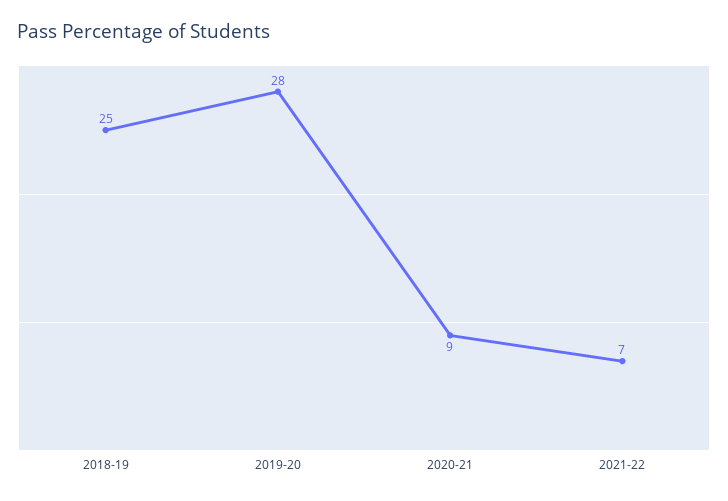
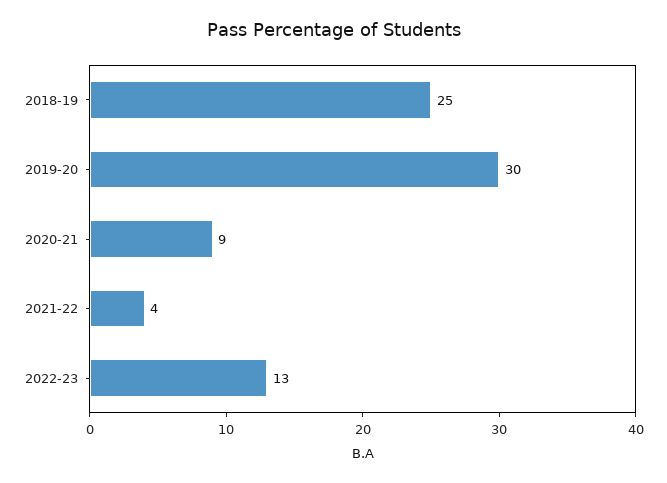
2019-20: 28 -> 30
2021-22: 7 -> 4
2022-23: none -> 13

